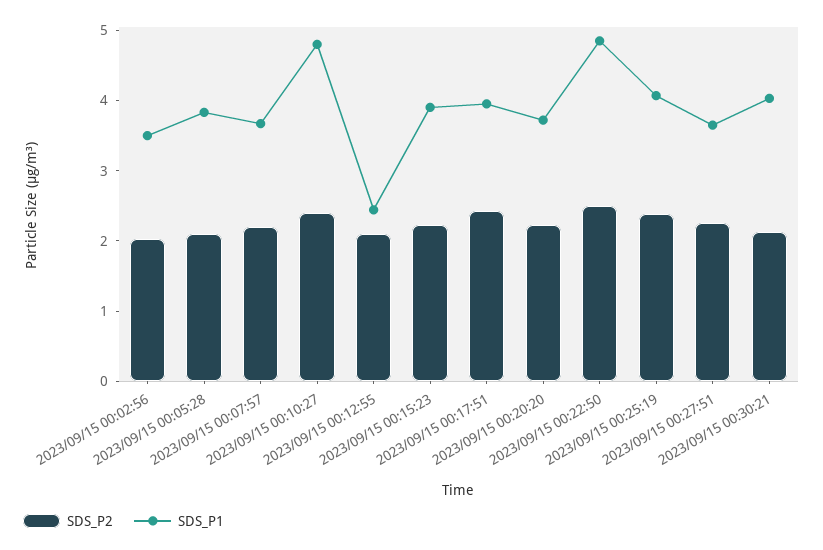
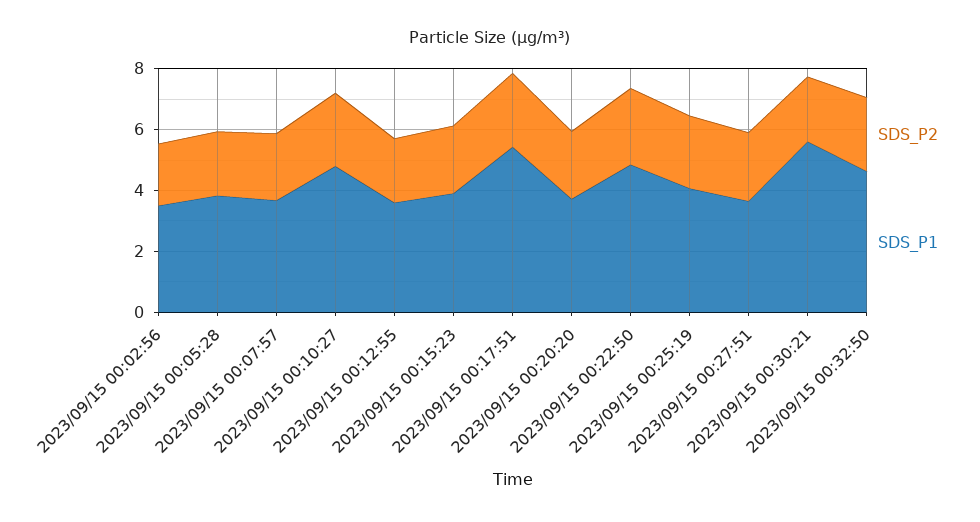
SDS_P1, 2023/09/15 00:12:55: 2.4 -> 3.5
SDS_P1, 2023/09/15 00:17:51: 4 -> 5.5
SDS_P1, 2023/09/15 00:30:21: 4 -> 5.5
SDS_P2, 2023/09/15 00:32:50: none -> 2.5
SDS_P1, 2023/09/15 00:32:50: none -> 4.5

